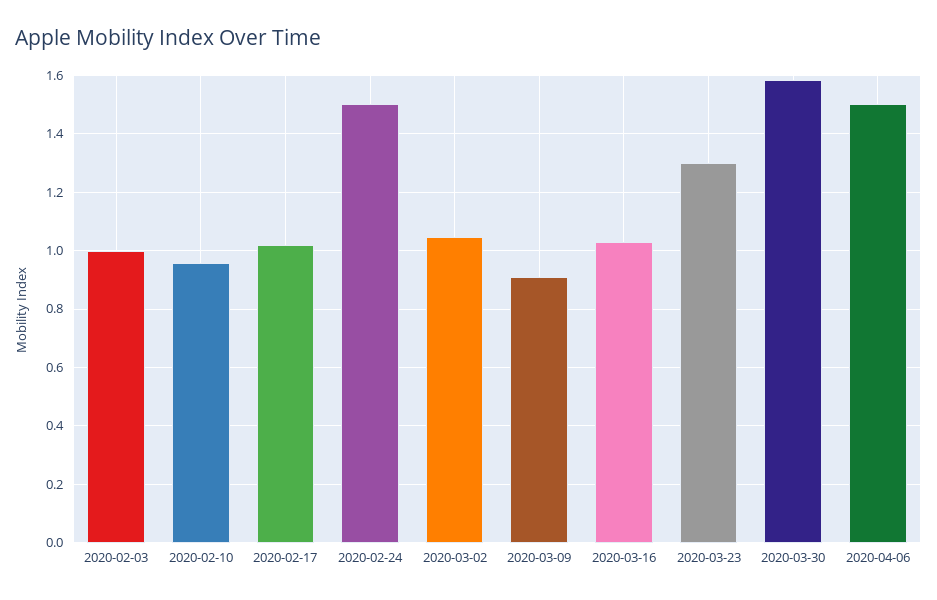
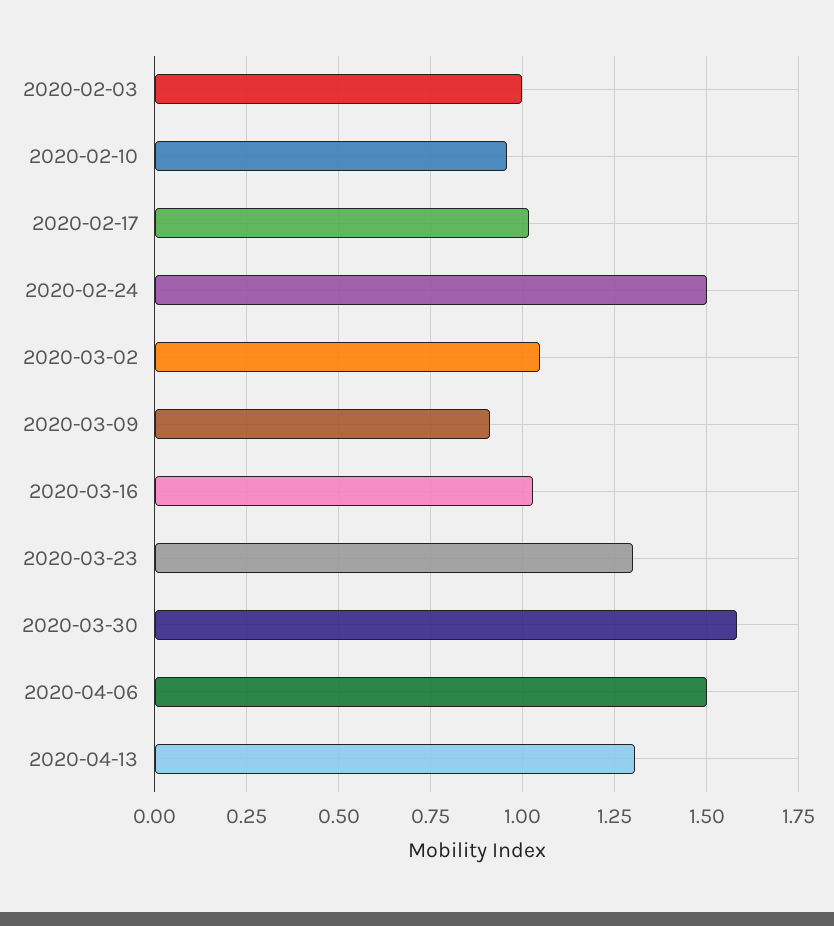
2020-04-13: none -> 1.3

